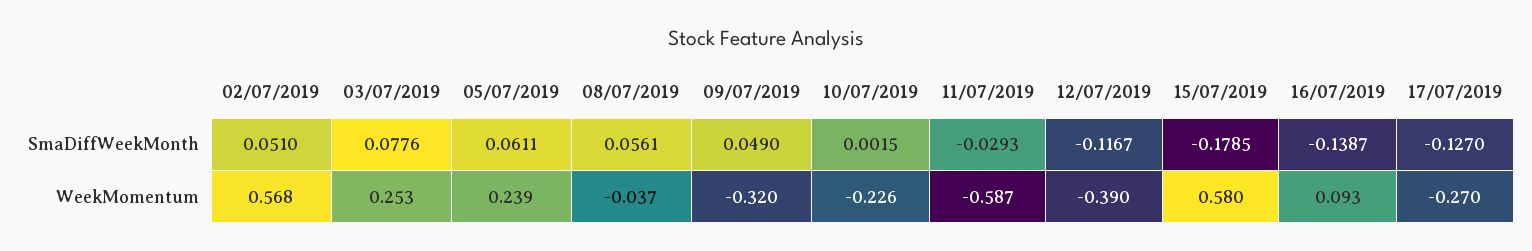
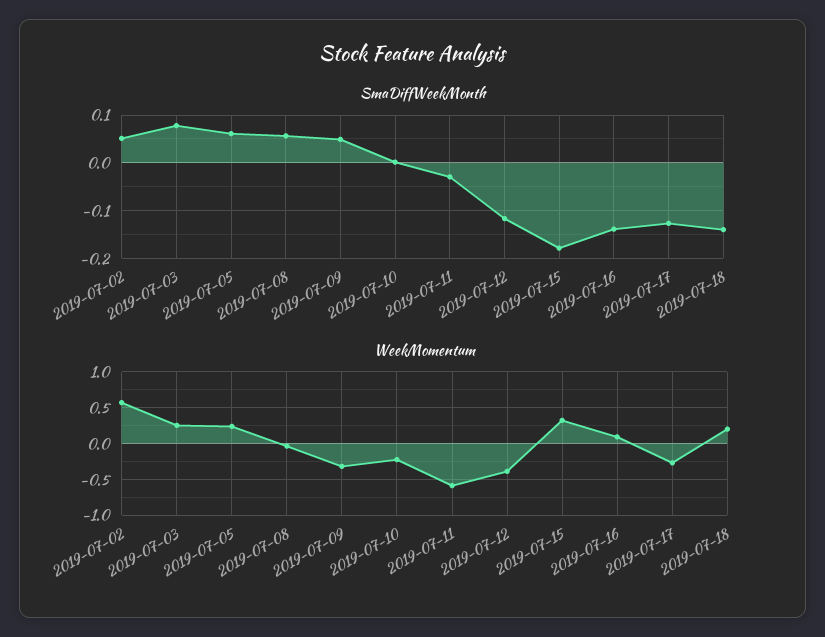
WeekMomentum, 15/07/2019: 0.58 -> 0.3
SmaDiffWeekMonth, 2019-07-18: none -> -0.14
WeekMomentum, 2019-07-18: none -> 0.2

